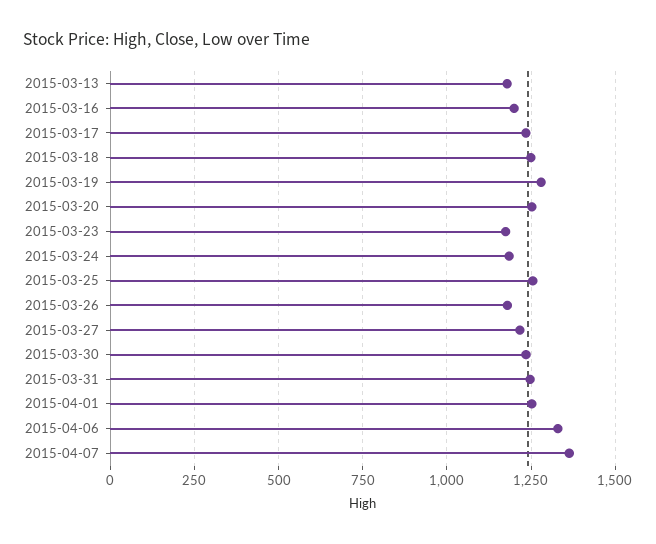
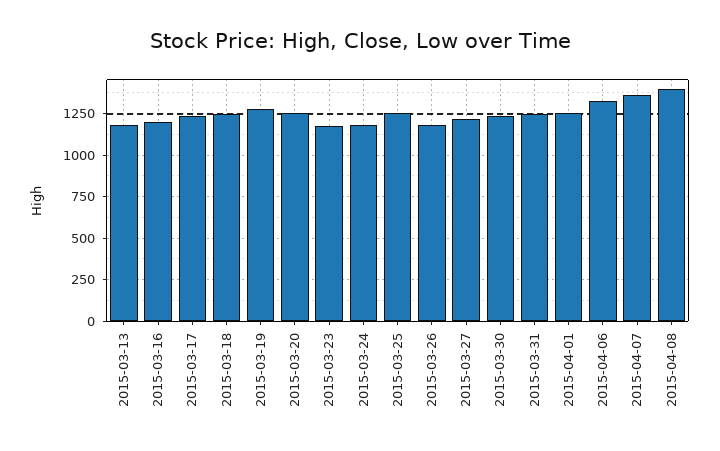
2015-04-08: none -> 1400

